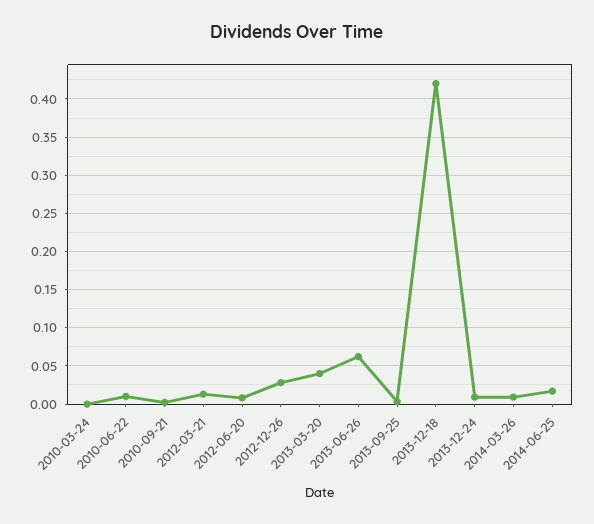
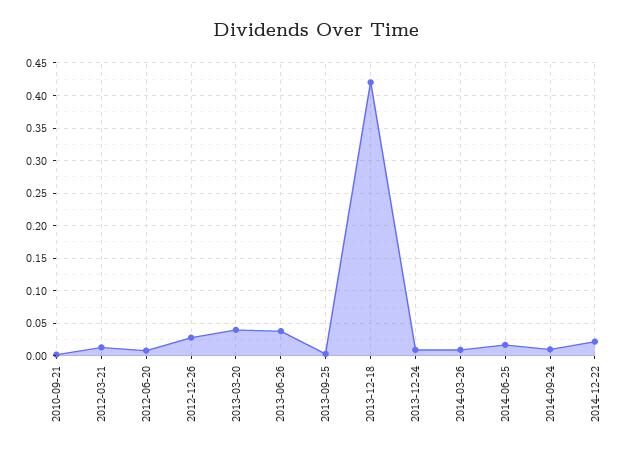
2010-03-24: 0 -> none
2010-06-22: 0.01 -> none
2013-06-26: 0.06 -> 0.04
2014-09-24: none -> 0.01
2014-12-22: none -> 0.02

